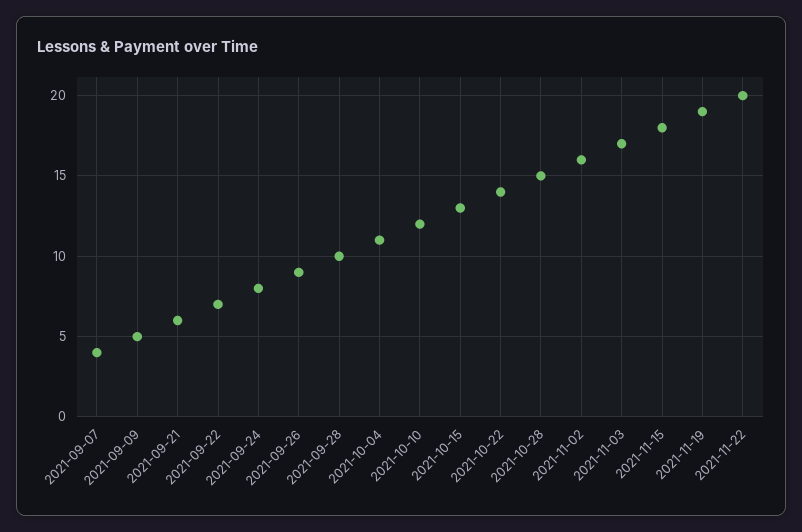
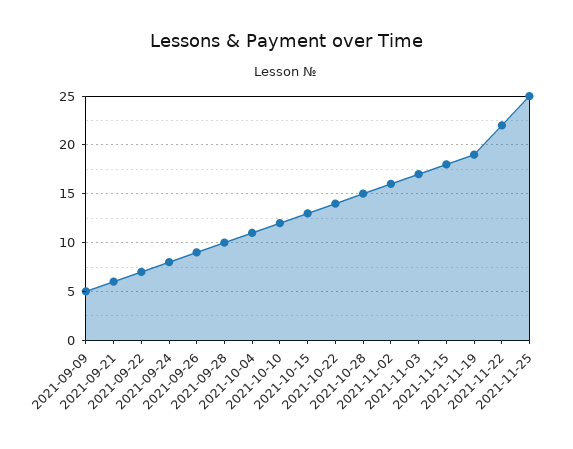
2021-09-07: 4 -> none
2021-11-22: 20 -> 22
2021-11-25: none -> 25

